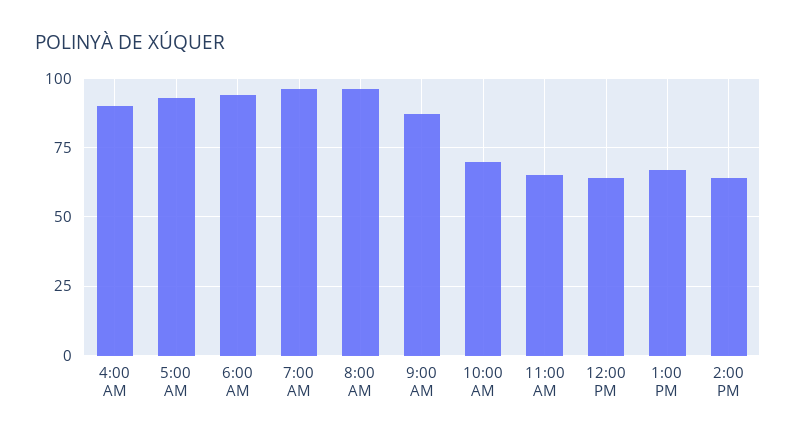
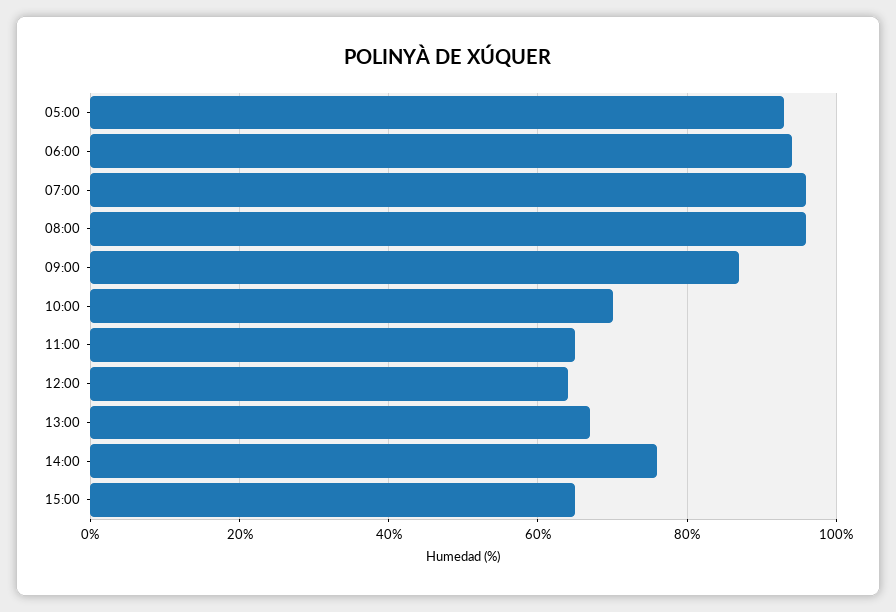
4:00 AM: 90 -> none
2:00 PM: 65 -> 75
15:00: none -> 65

